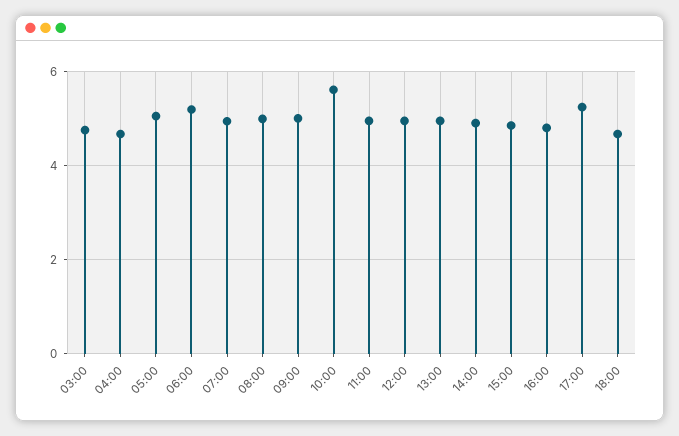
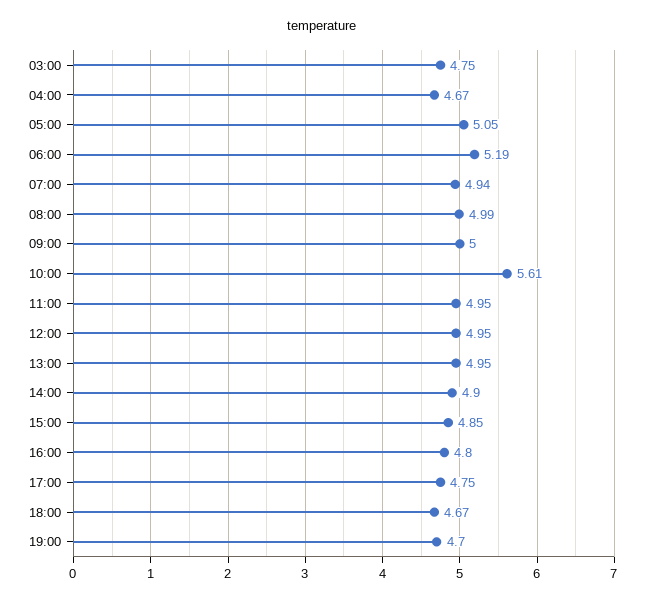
17:00: 5.2 -> 4.75
19:00: none -> 4.7

